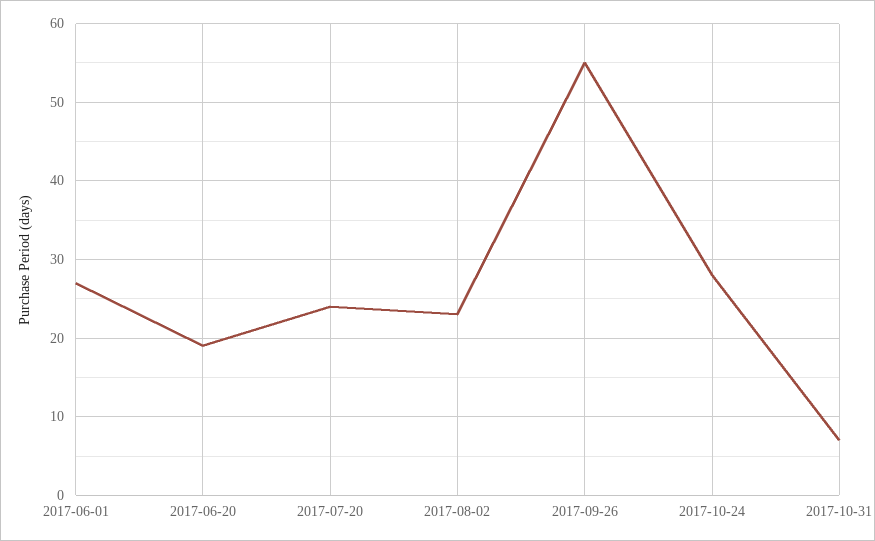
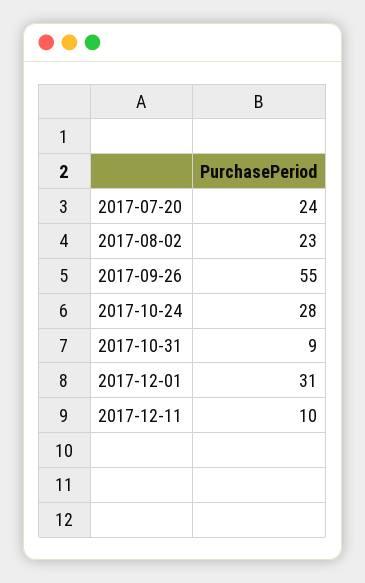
2017-06-01: 27 -> none
2017-06-20: 19 -> none
2017-10-31: 7 -> 9
2017-12-01: none -> 31
2017-12-11: none -> 10

